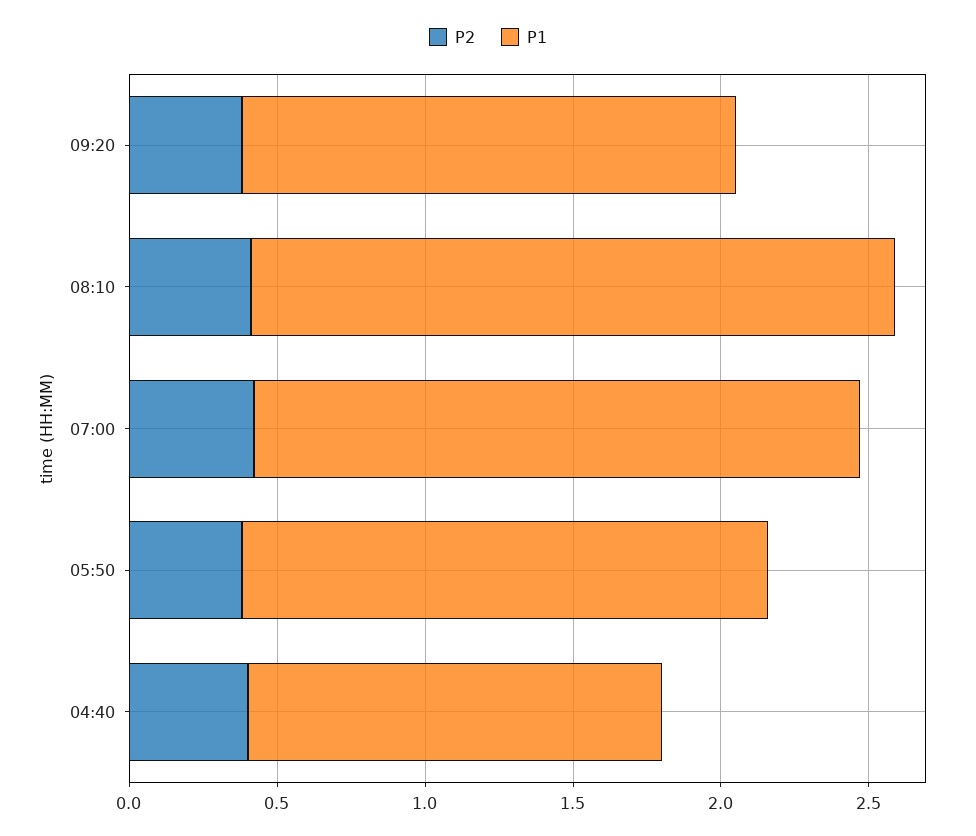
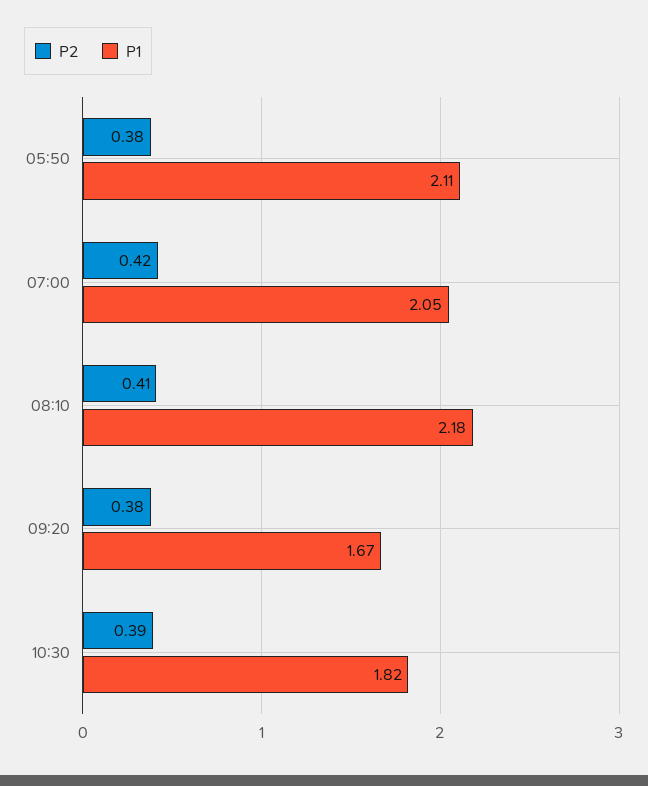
P1, 05:50: 1.8 -> 2.11
P2, 04:40: 0.4 -> none
P1, 04:40: 1.4 -> none
P2, 10:30: none -> 0.39
P1, 10:30: none -> 1.82

